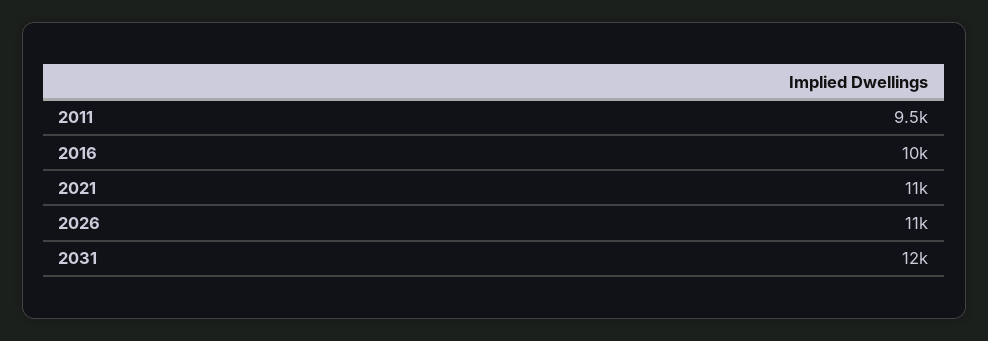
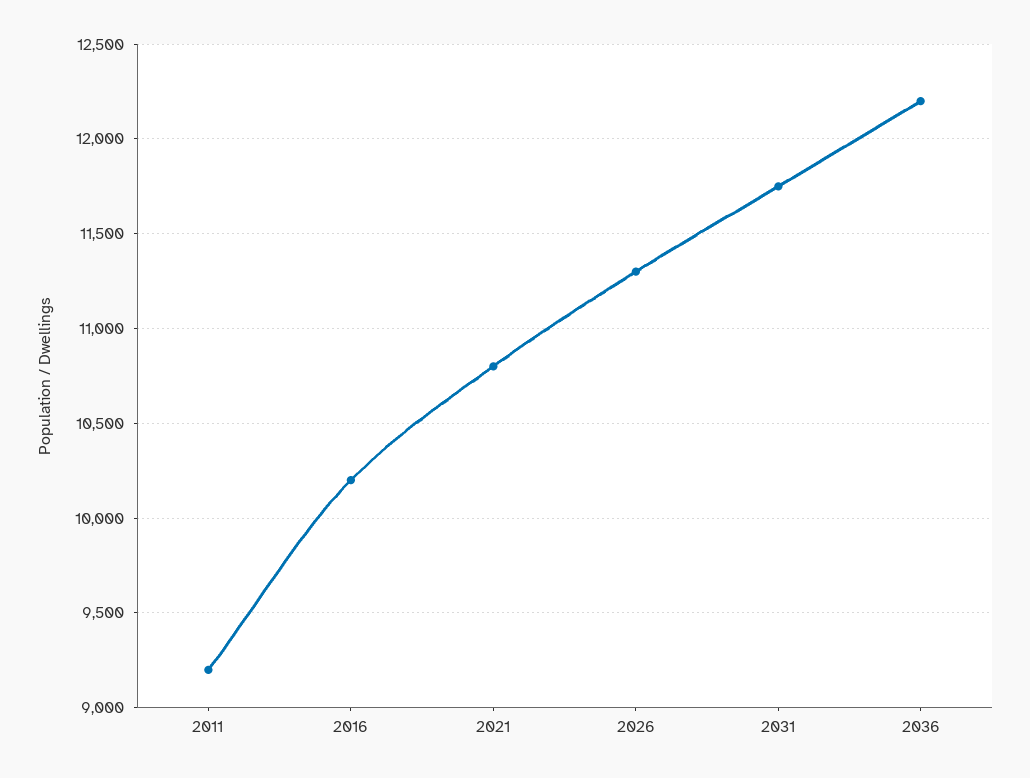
2011: 9500 -> 9200
2036: none -> 12200

